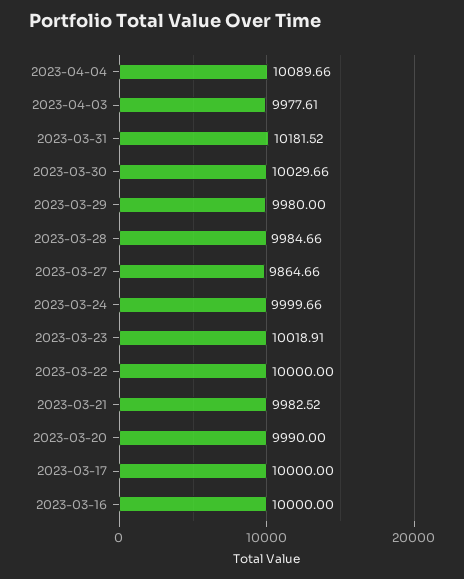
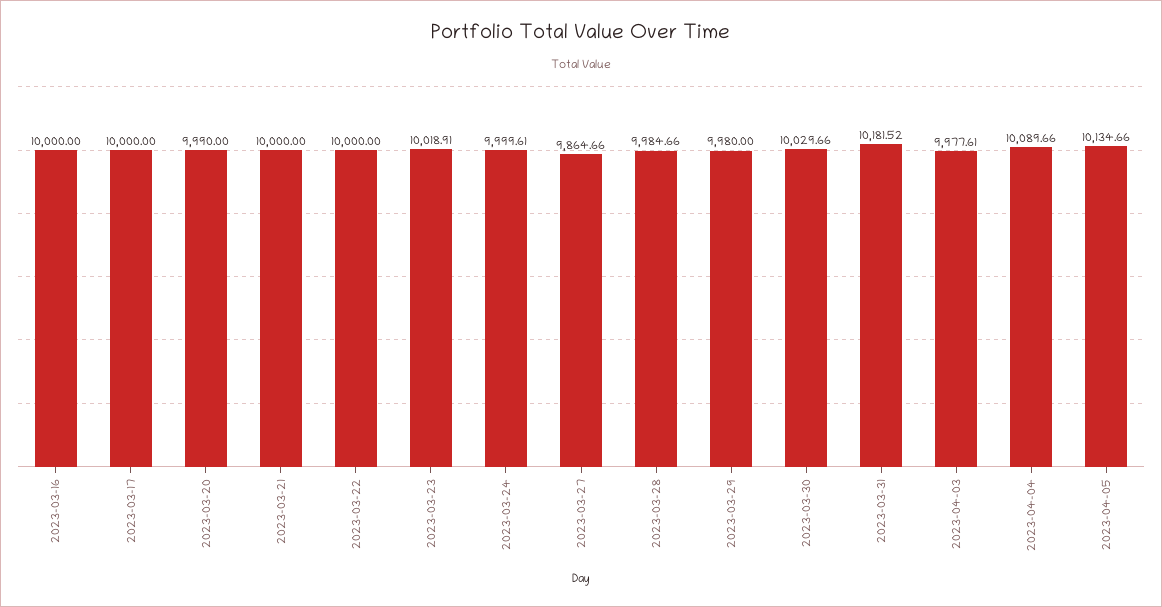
2023-03-24: 9999.66 -> 9999.61
2023-03-21: 9982.52 -> 10000
2023-04-05: none -> 10134.66

